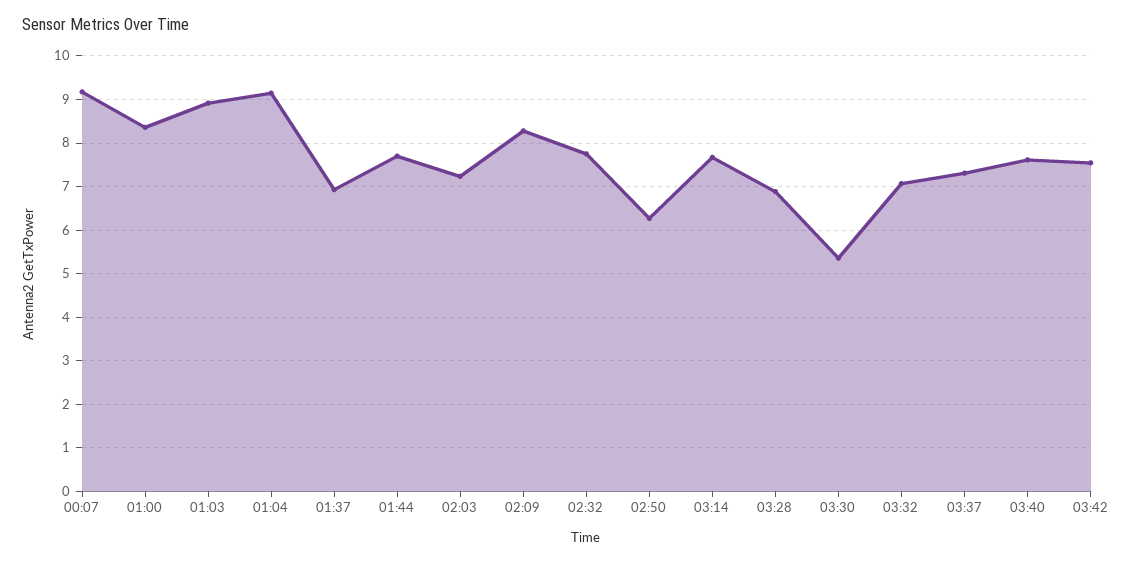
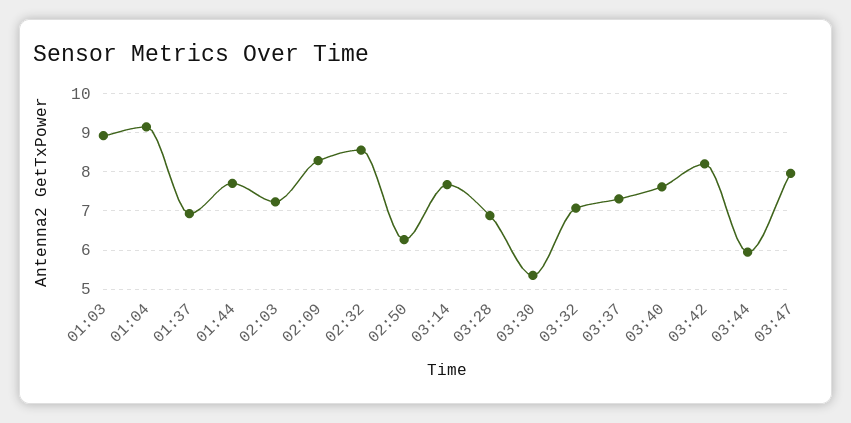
00:07: 9.2 -> none
01:00: 8.4 -> none
02:32: 7.8 -> 8.6
03:42: 7.6 -> 8.2
03:44: none -> 6
03:47: none -> 8

